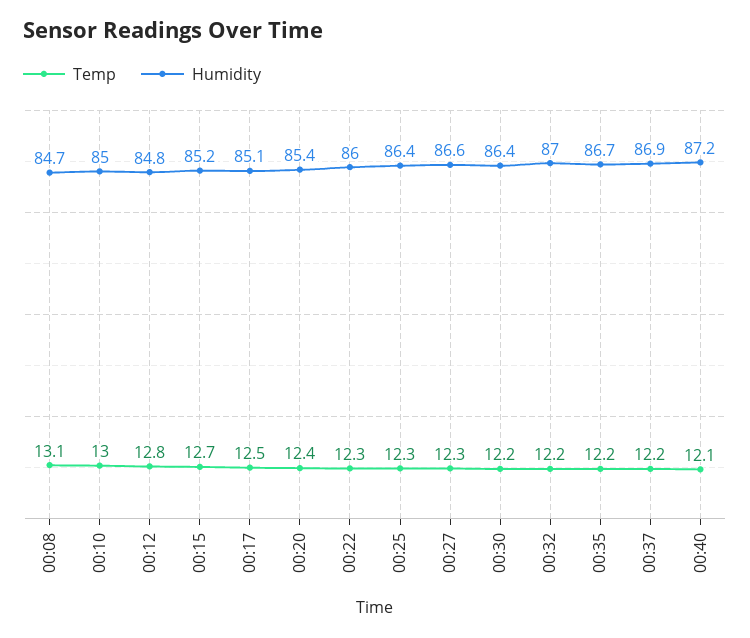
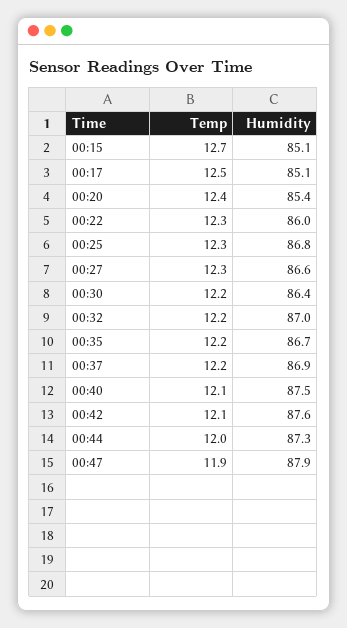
Temp, 00:08: 13.1 -> none
Humidity, 00:08: 84.7 -> none
Temp, 00:10: 13 -> none
Humidity, 00:10: 85 -> none
Temp, 00:12: 12.8 -> none
Humidity, 00:12: 84.8 -> none
Humidity, 00:15: 85.2 -> 85.1
Humidity, 00:25: 86.4 -> 86.8
Humidity, 00:40: 87.2 -> 87.5
Temp, 00:42: none -> 12.1
Humidity, 00:42: none -> 87.6
Temp, 00:44: none -> 12
Humidity, 00:44: none -> 87.3
Temp, 00:47: none -> 11.9
Humidity, 00:47: none -> 87.9

